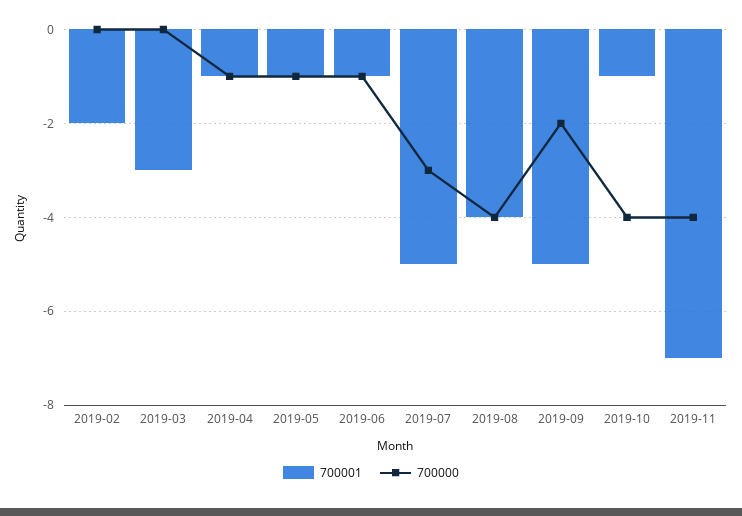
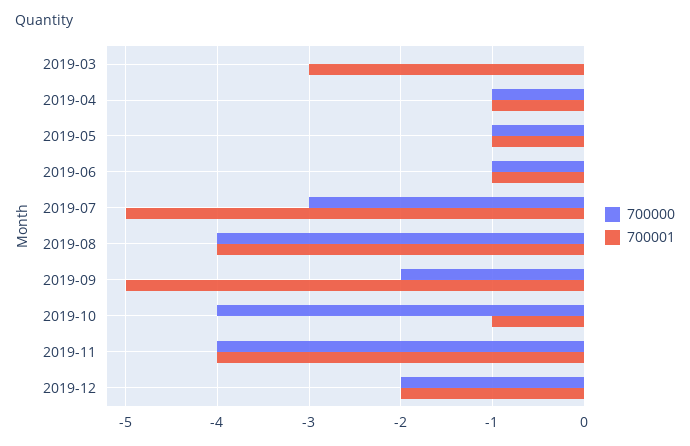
700001, 2019-02: -2 -> none
700000, 2019-02: 0 -> none
700001, 2019-11: -7 -> -4
700000, 2019-12: none -> -2
700001, 2019-12: none -> -2

